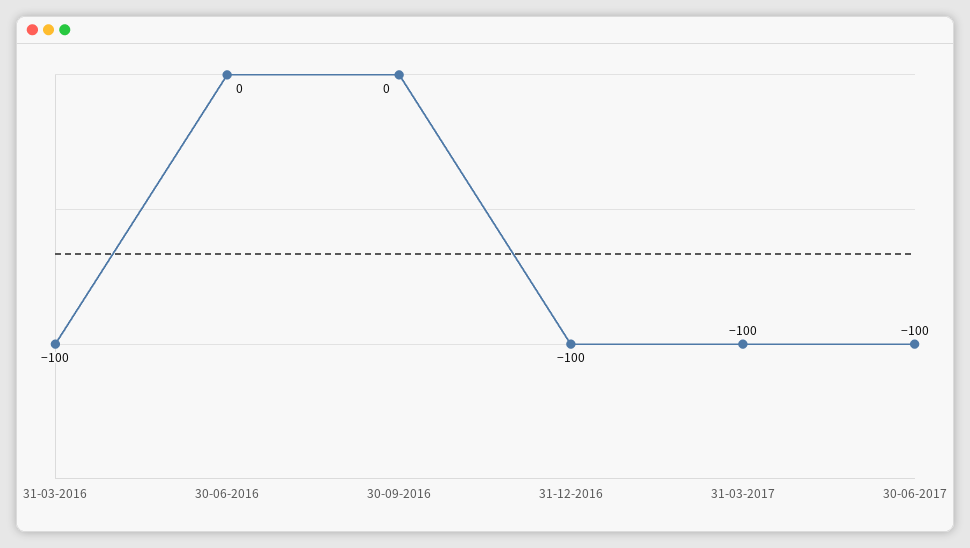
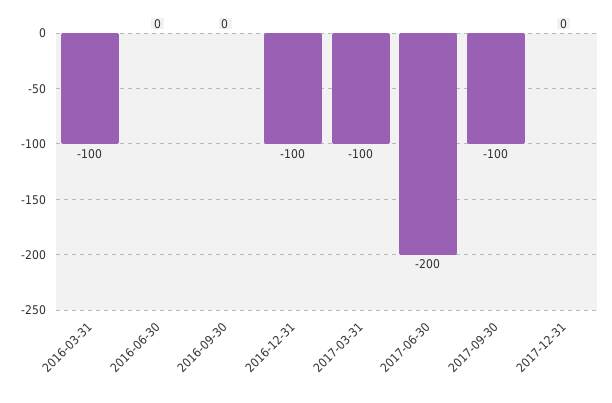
30-06-2017: -100 -> -200
2017-09-30: none -> -100
2017-12-31: none -> 0

